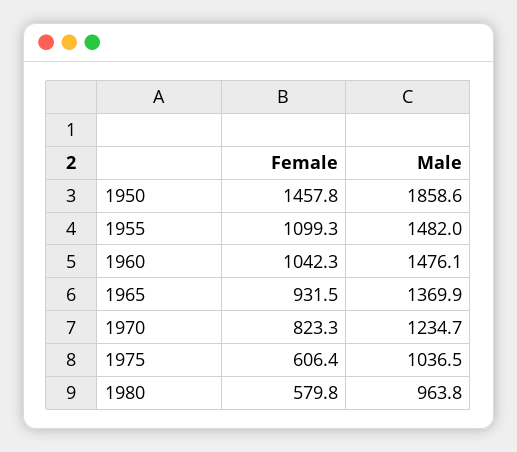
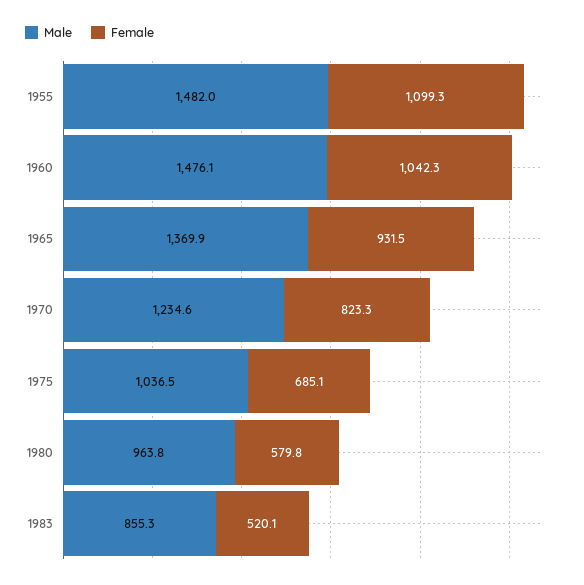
Female, 1950: 1457.8 -> none
Male, 1950: 1858.6 -> none
Male, 1970: 1234.7 -> 1234.6
Female, 1975: 606.4 -> 685.1
Male, 1983: none -> 855.3
Female, 1983: none -> 520.1

